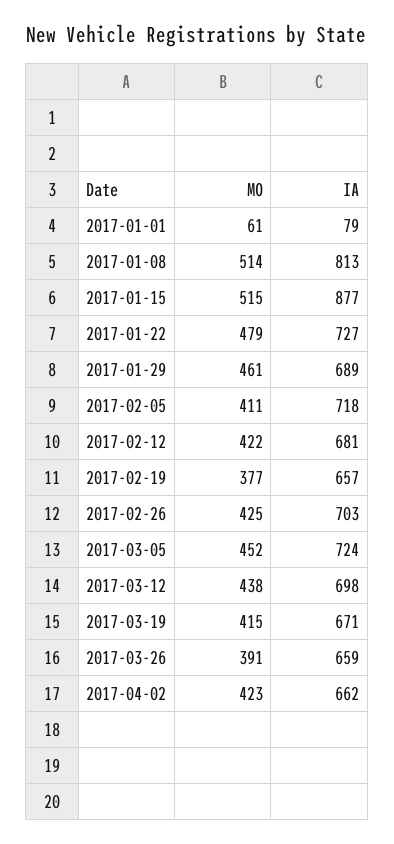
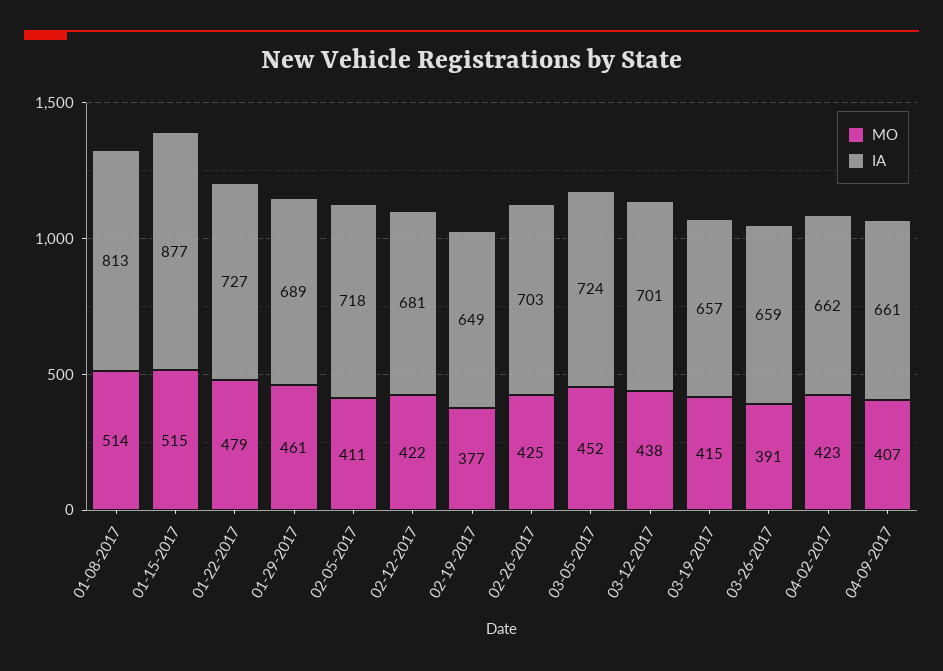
MO, 2017-01-01: 61 -> none
IA, 2017-01-01: 79 -> none
IA, 2017-02-19: 657 -> 649
IA, 2017-03-12: 698 -> 701
IA, 2017-03-19: 671 -> 657
MO, 04-09-2017: none -> 407
IA, 04-09-2017: none -> 661

